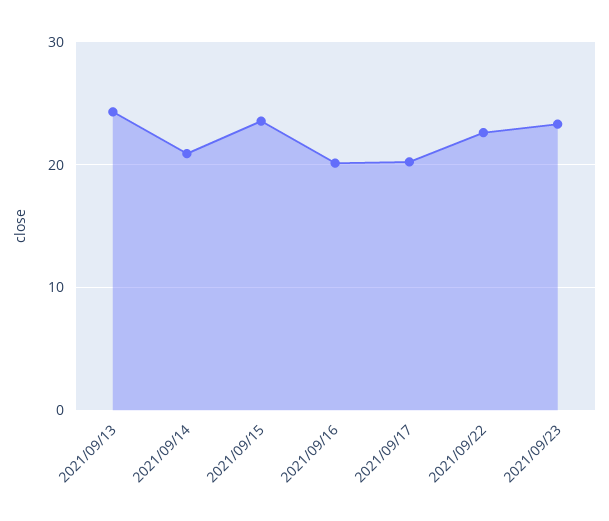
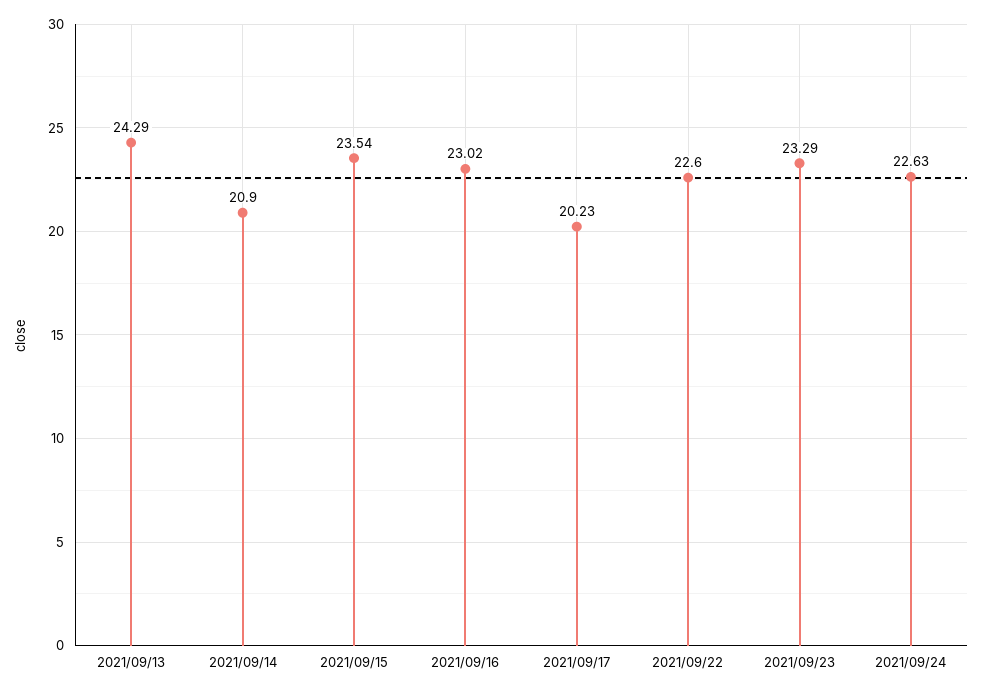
2021/09/16: 20 -> 23.02
2021/09/24: none -> 22.63

